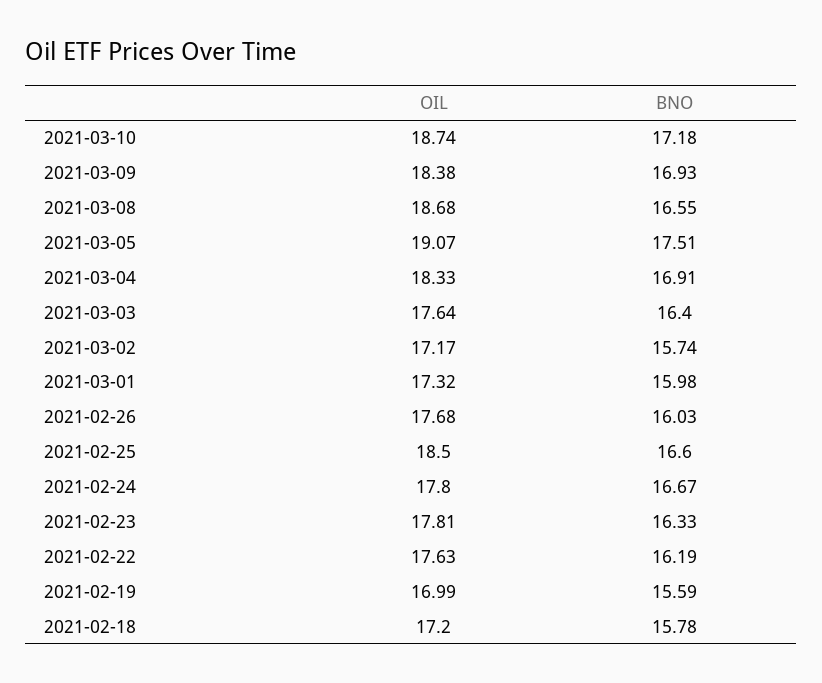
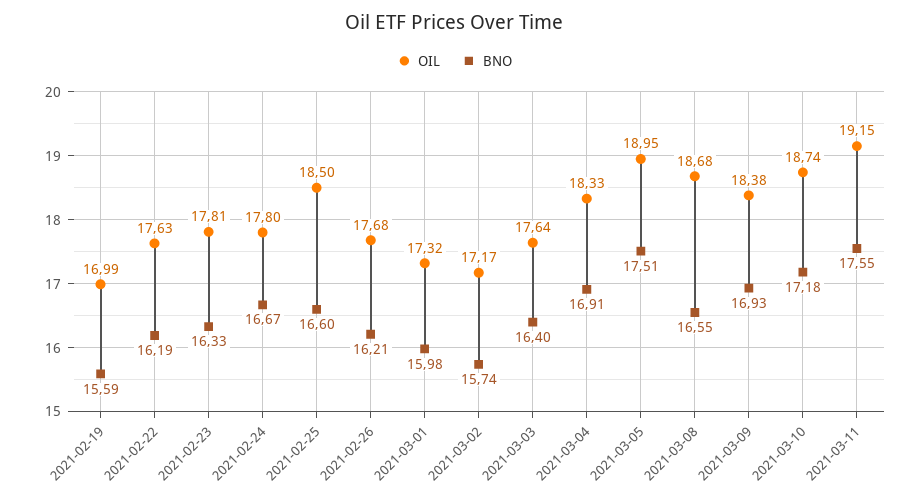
OIL, 2021-03-05: 19.07 -> 18.95
BNO, 2021-02-26: 16.03 -> 16.21
OIL, 2021-02-18: 17.2 -> none
BNO, 2021-02-18: 15.78 -> none
OIL, 2021-03-11: none -> 19.15
BNO, 2021-03-11: none -> 17.55

